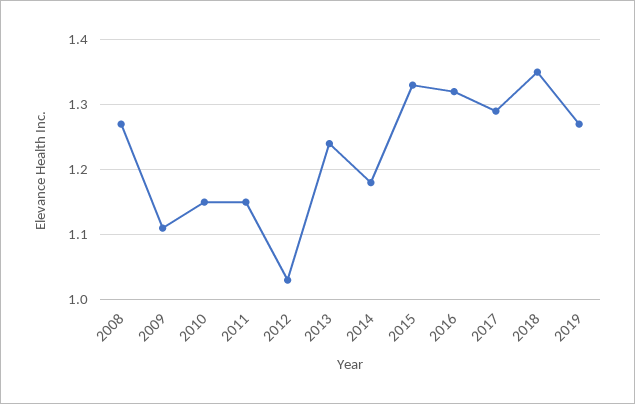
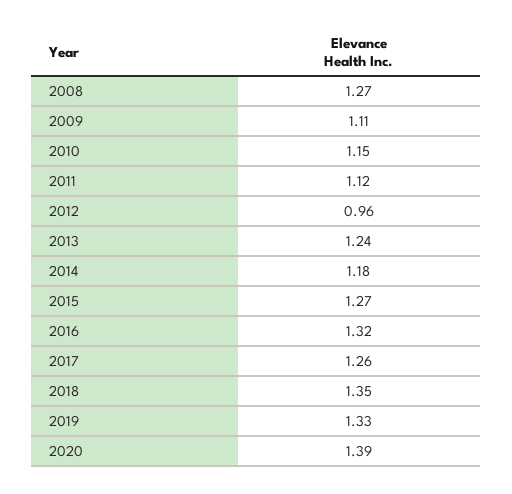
2011: 1.15 -> 1.12
2012: 1.03 -> 0.96
2015: 1.33 -> 1.27
2017: 1.29 -> 1.26
2019: 1.27 -> 1.33
2020: none -> 1.39

